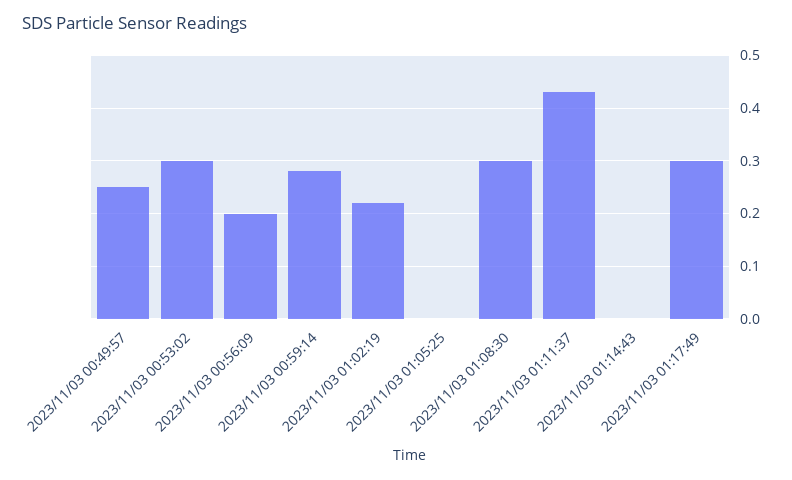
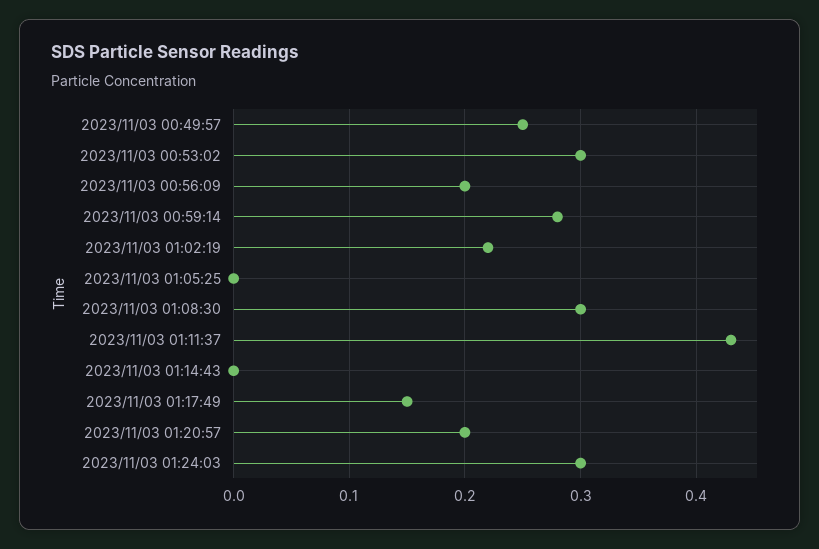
2023/11/03 01:17:49: 0.3 -> 0.15
2023/11/03 01:20:57: none -> 0.2
2023/11/03 01:24:03: none -> 0.3

